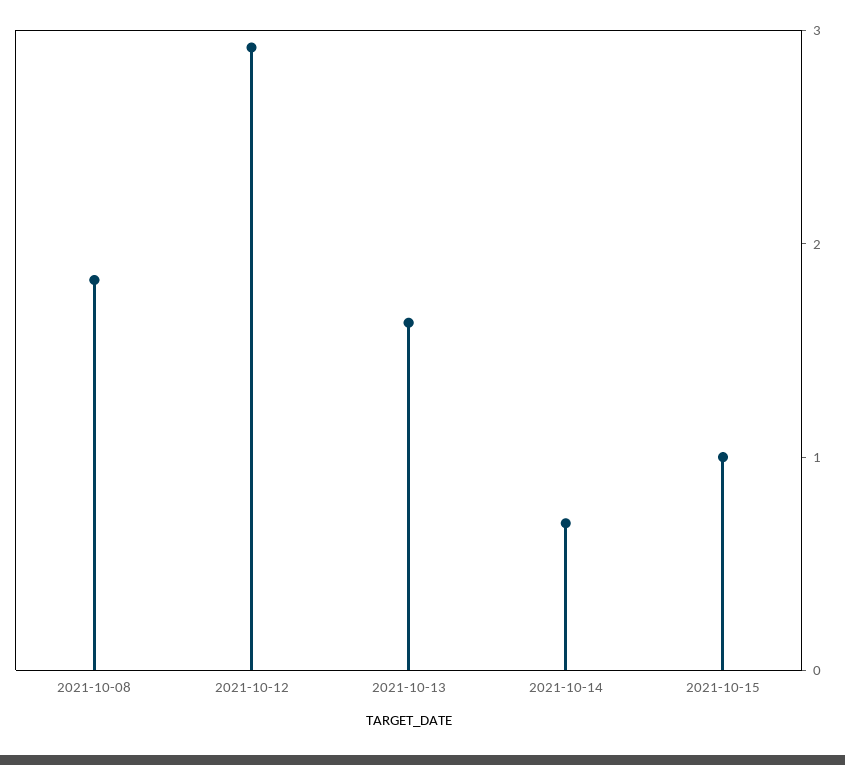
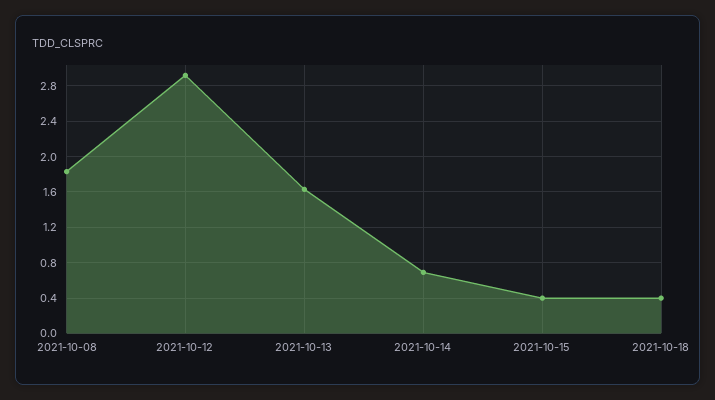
2021-10-15: 1 -> 0.4
2021-10-18: none -> 0.4

